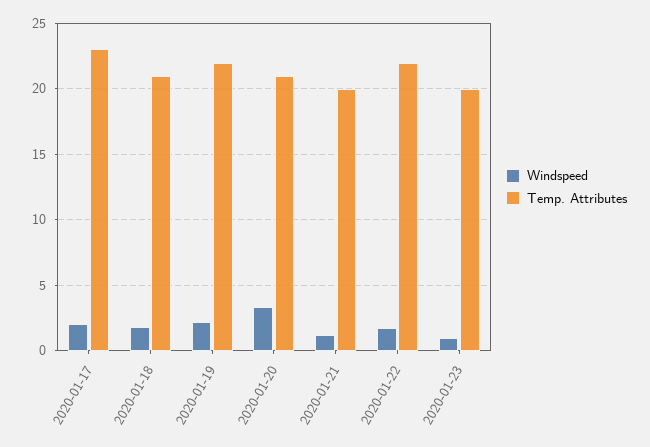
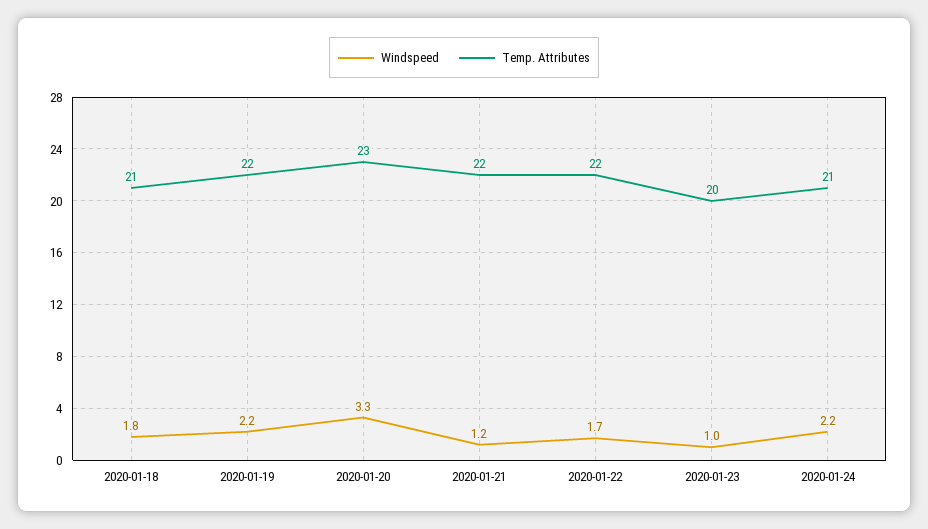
Windspeed, 2020-01-17: 2 -> none
Temp. Attributes, 2020-01-17: 23 -> none
Temp. Attributes, 2020-01-20: 21 -> 23
Temp. Attributes, 2020-01-21: 20 -> 22
Windspeed, 2020-01-24: none -> 2.2
Temp. Attributes, 2020-01-24: none -> 21

